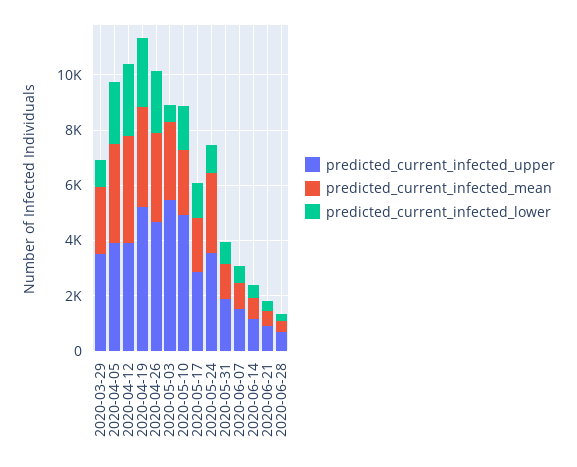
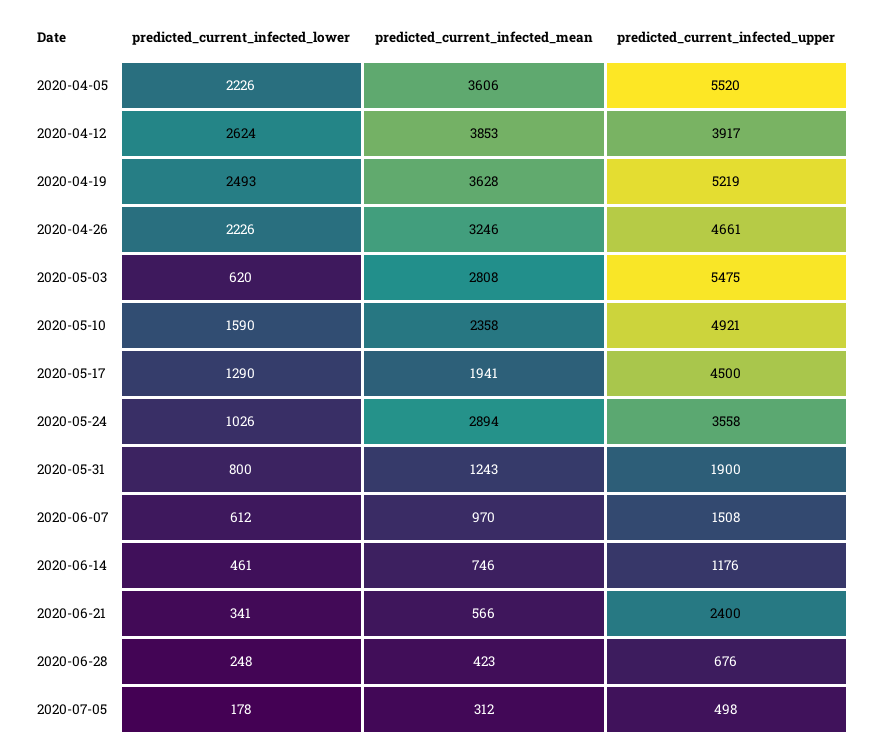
predicted_current_infected_upper, 2020-03-29: 3500 -> none
predicted_current_infected_mean, 2020-03-29: 2500 -> none
predicted_current_infected_lower, 2020-03-29: 1000 -> none
predicted_current_infected_upper, 2020-04-05: 4000 -> 5520
predicted_current_infected_upper, 2020-05-17: 3000 -> 4500
predicted_current_infected_upper, 2020-06-21: 1000 -> 2400
predicted_current_infected_lower, 2020-07-05: none -> 178
predicted_current_infected_mean, 2020-07-05: none -> 312
predicted_current_infected_upper, 2020-07-05: none -> 498

